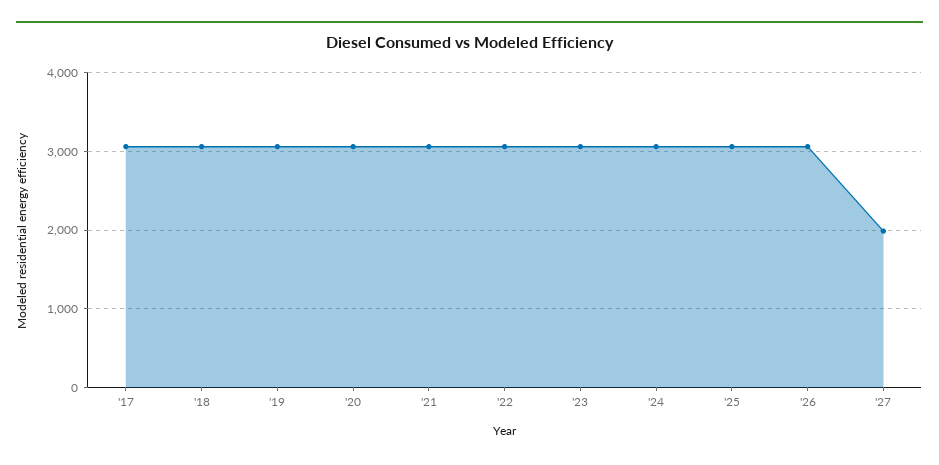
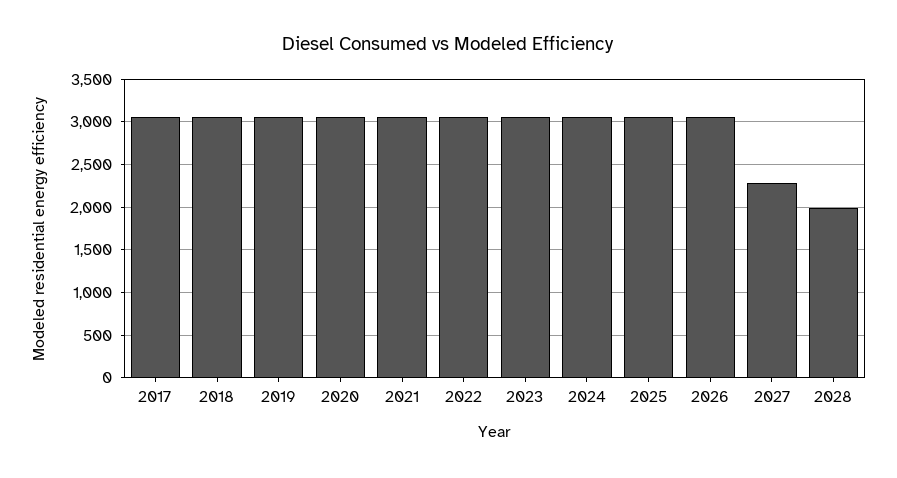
'27: 2000 -> 2300
2028: none -> 2000

